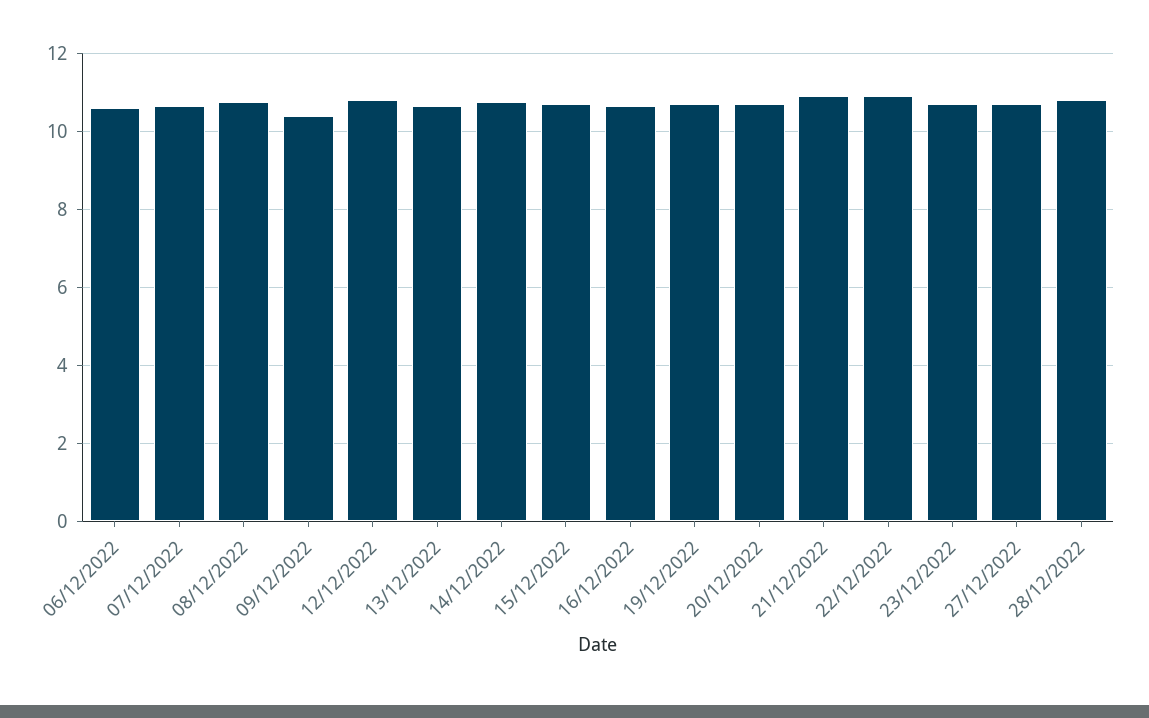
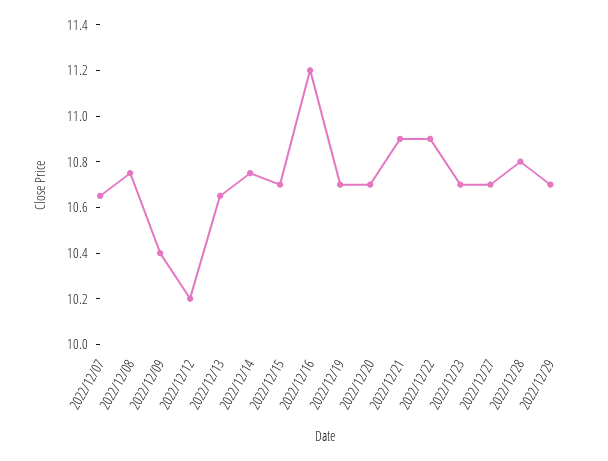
06/12/2022: 10.6 -> none
12/12/2022: 10.8 -> 10.2
16/12/2022: 10.6 -> 11.2
2022/12/29: none -> 10.7

